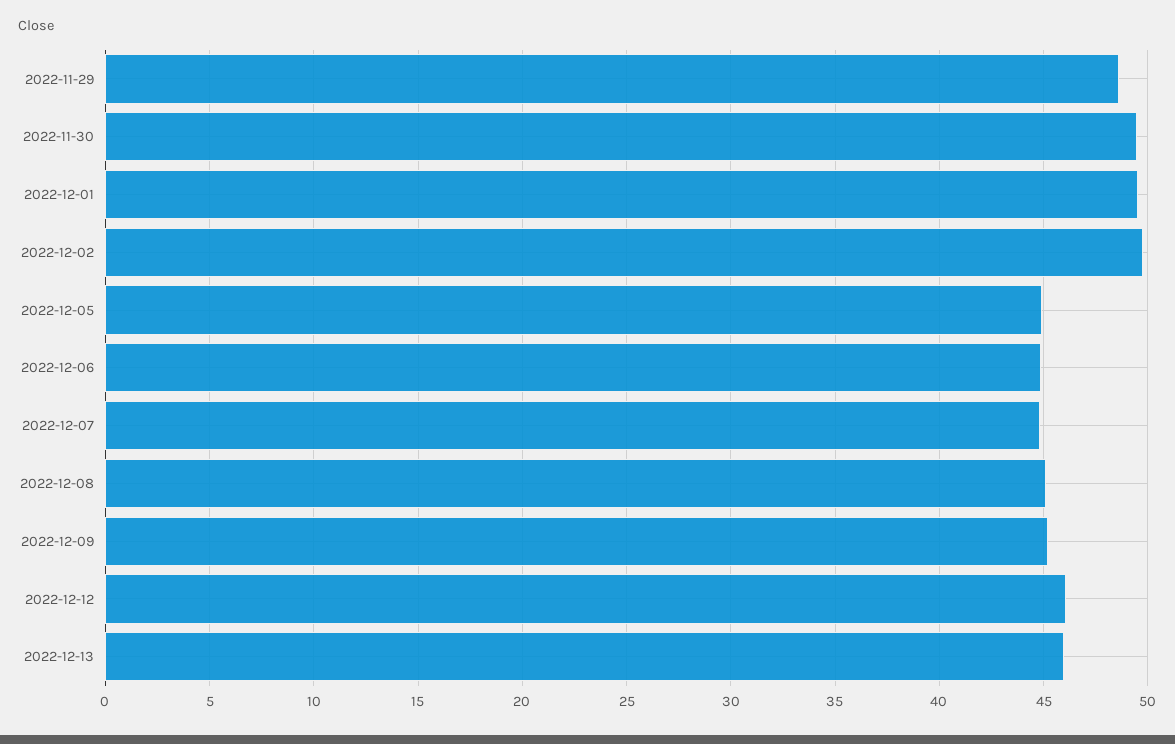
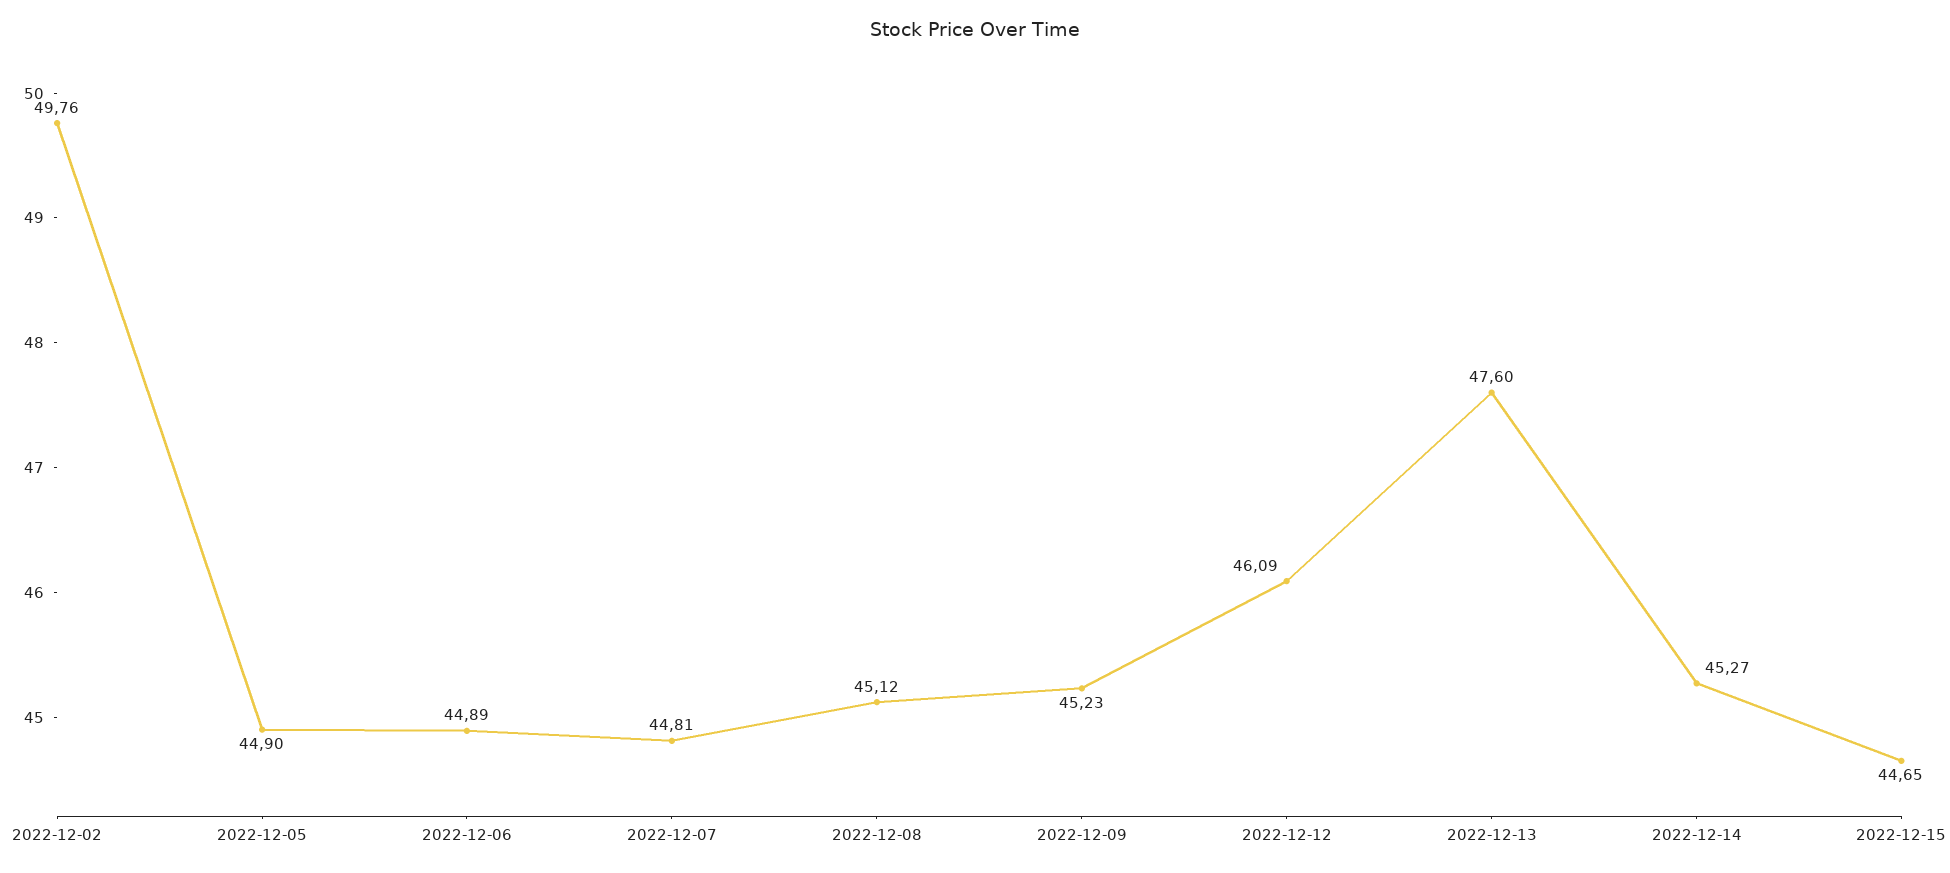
2022-11-29: 48.5 -> none
2022-11-30: 49.5 -> none
2022-12-01: 49.5 -> none
2022-12-13: 46 -> 47.6
2022-12-14: none -> 45.27
2022-12-15: none -> 44.65

